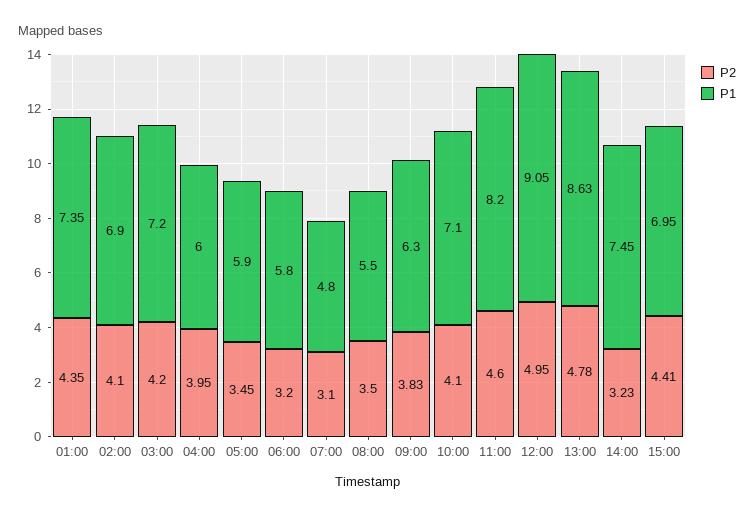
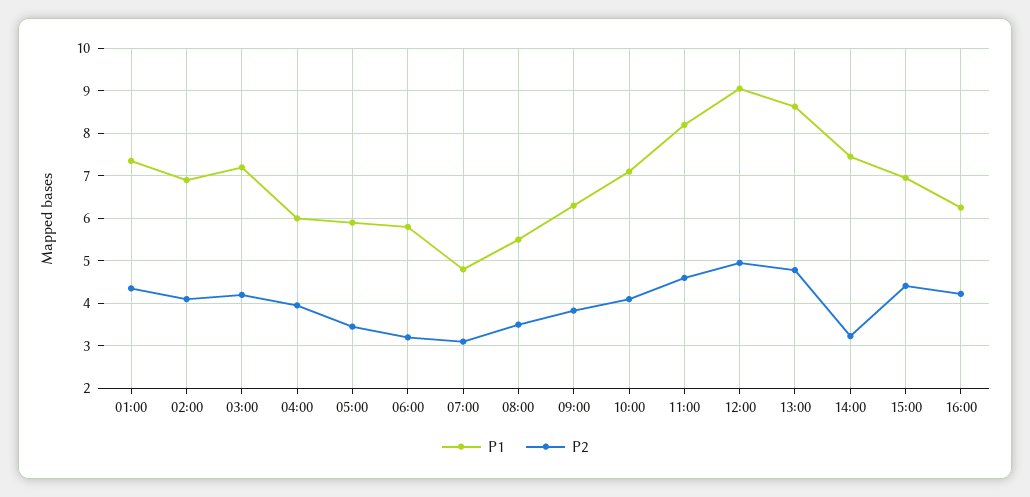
P1, 16:00: none -> 6.2
P2, 16:00: none -> 4.2

